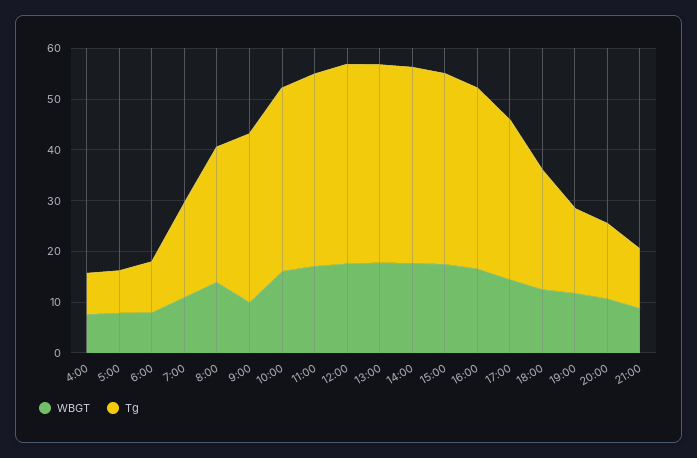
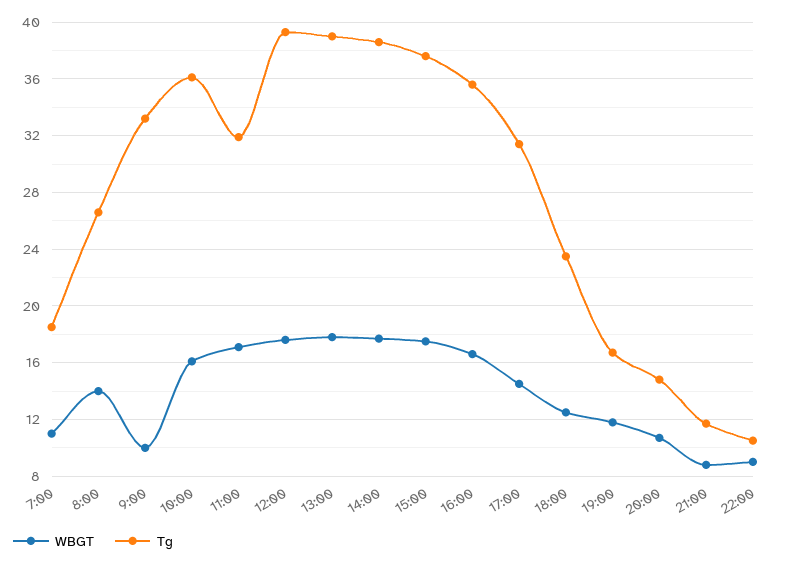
WBGT, 4:00: 8 -> none
Tg, 4:00: 8 -> none
WBGT, 5:00: 8 -> none
Tg, 5:00: 8 -> none
WBGT, 6:00: 8 -> none
Tg, 6:00: 10 -> none
Tg, 11:00: 38 -> 32
WBGT, 22:00: none -> 9
Tg, 22:00: none -> 10.5

